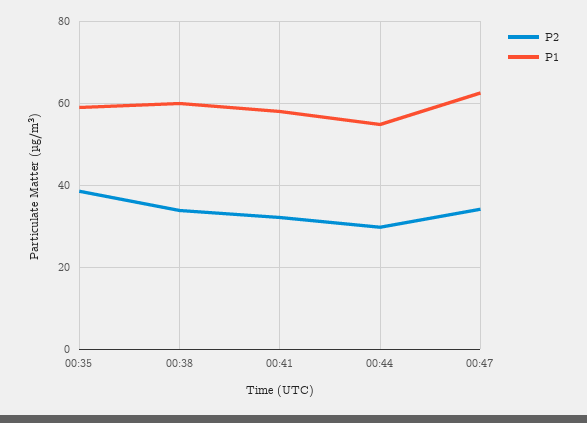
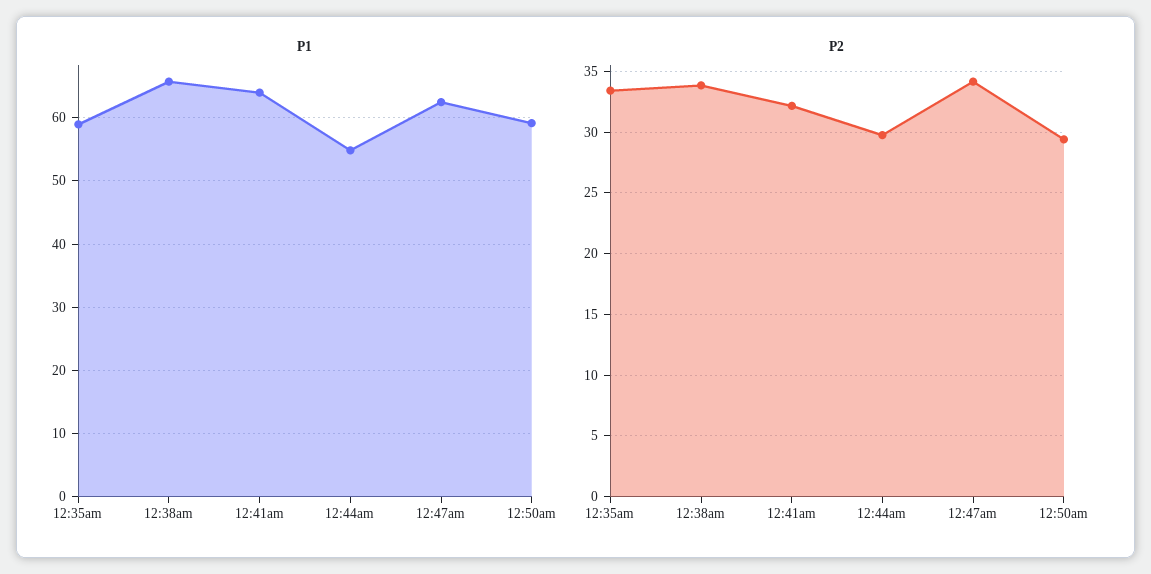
P2, 00:35: 38 -> 33.5
P1, 00:38: 60 -> 66
P1, 00:41: 58 -> 64
P1, 12:50am: none -> 59
P2, 12:50am: none -> 29.5

